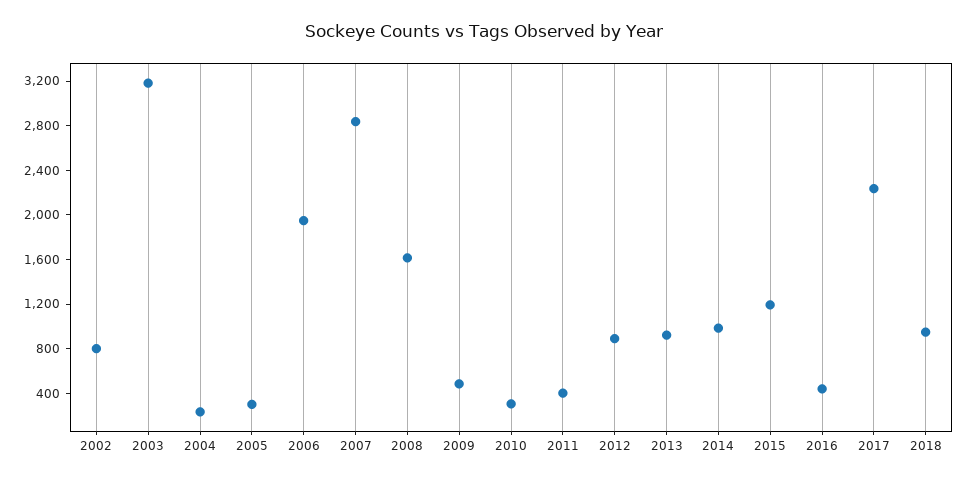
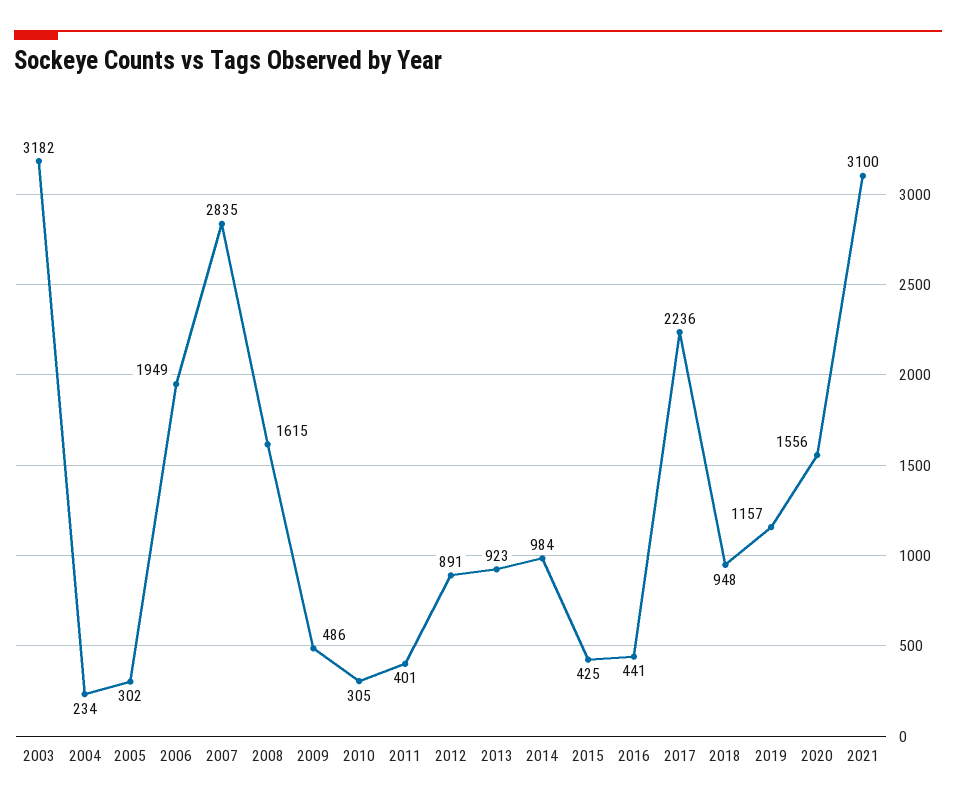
2002: 800 -> none
2015: 1200 -> 425
2019: none -> 1157
2020: none -> 1556
2021: none -> 3100

